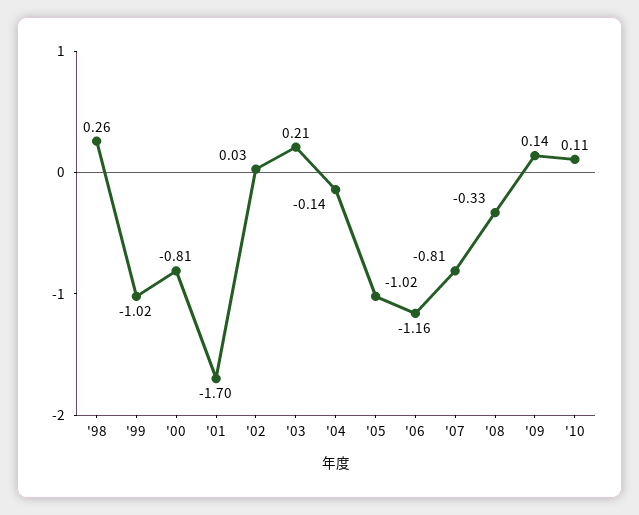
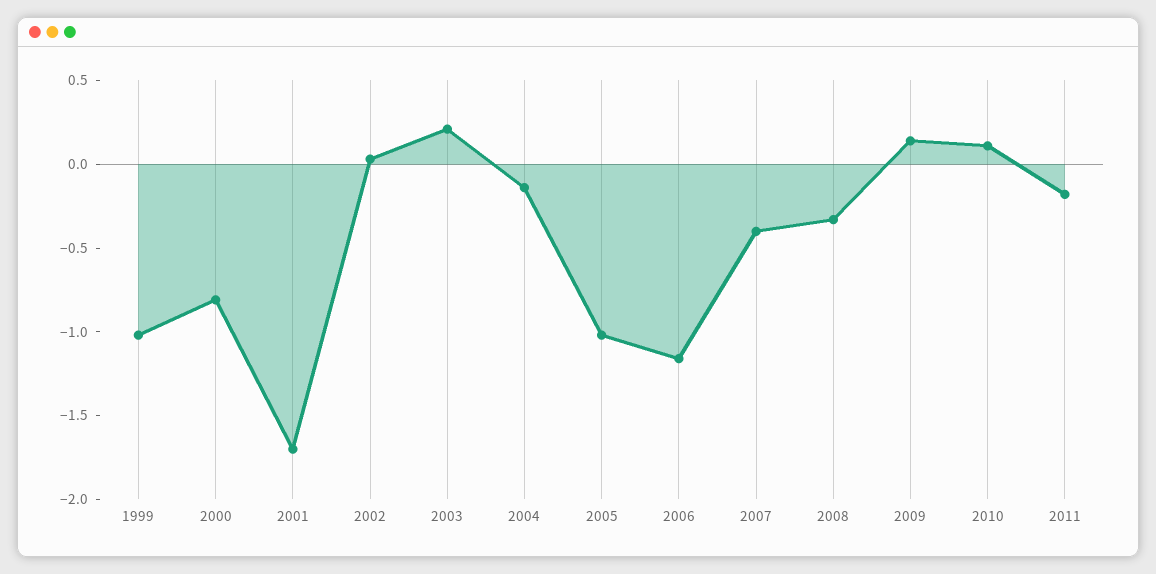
'98: 0.26 -> none
'07: -0.81 -> -0.4
2011: none -> -0.2

